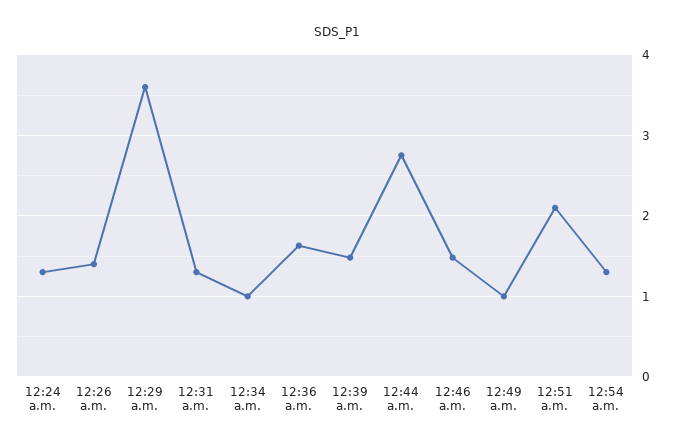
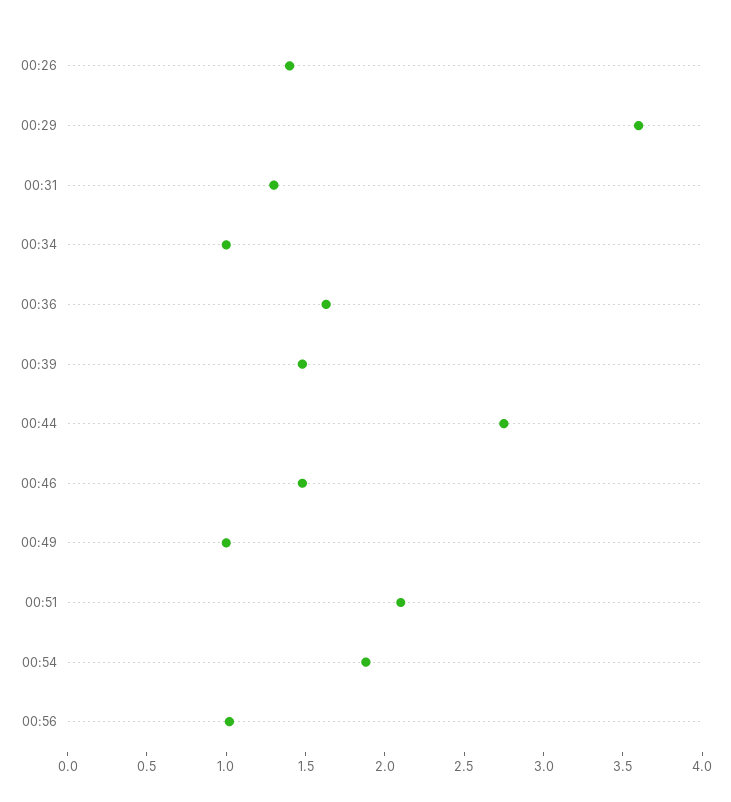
12:24 a.m.: 1.3 -> none
12:54 a.m.: 1.3 -> 1.9
00:56: none -> 1

